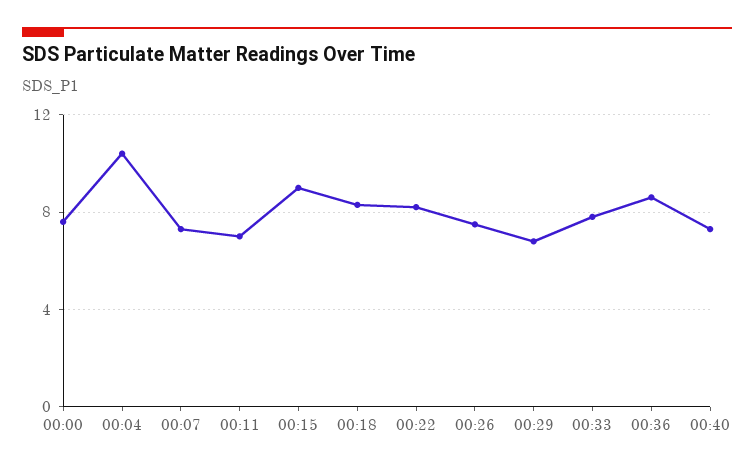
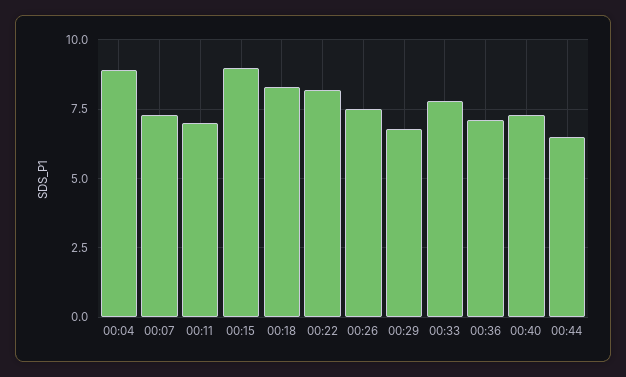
00:00: 7.5 -> none
00:04: 10.5 -> 9
00:36: 8.5 -> 7
00:44: none -> 6.5

